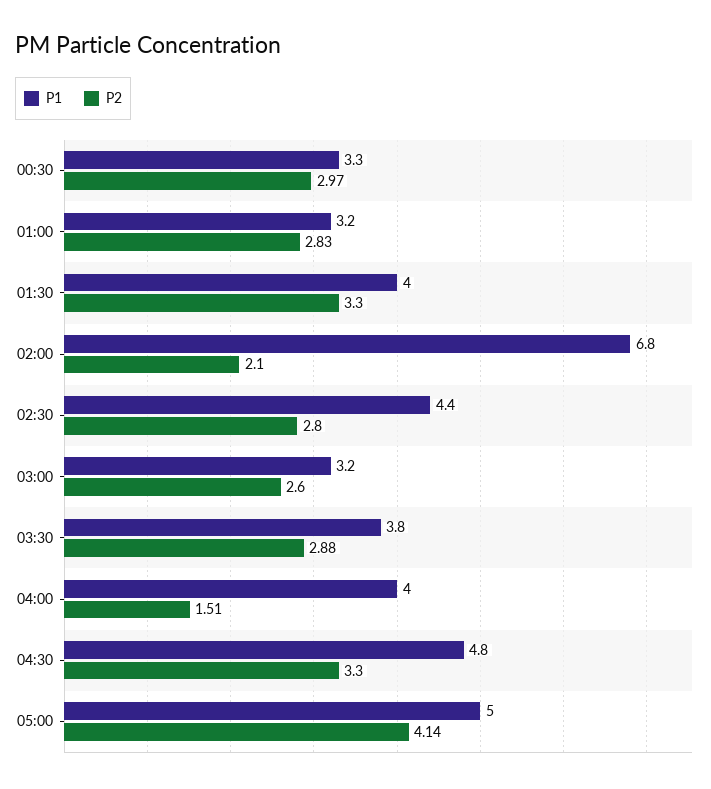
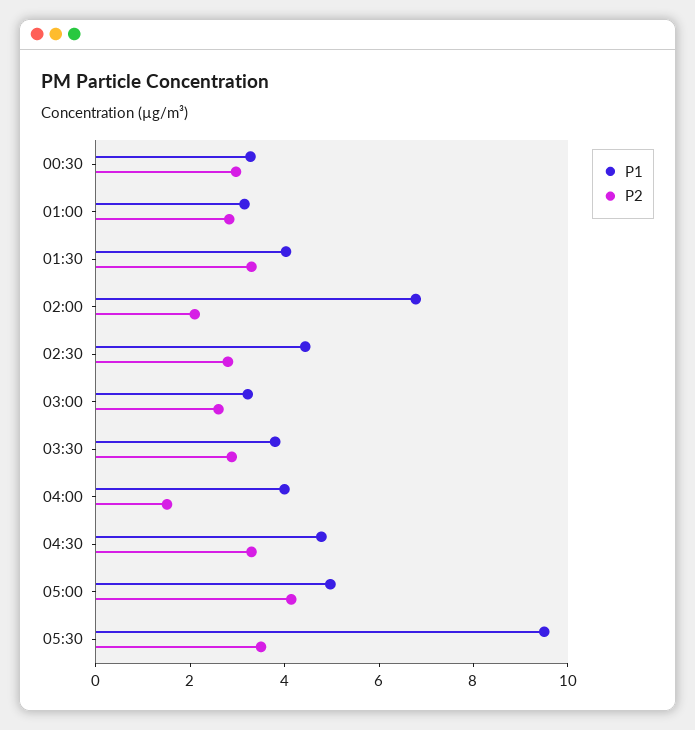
P1, 05:30: none -> 9.5
P2, 05:30: none -> 3.5

